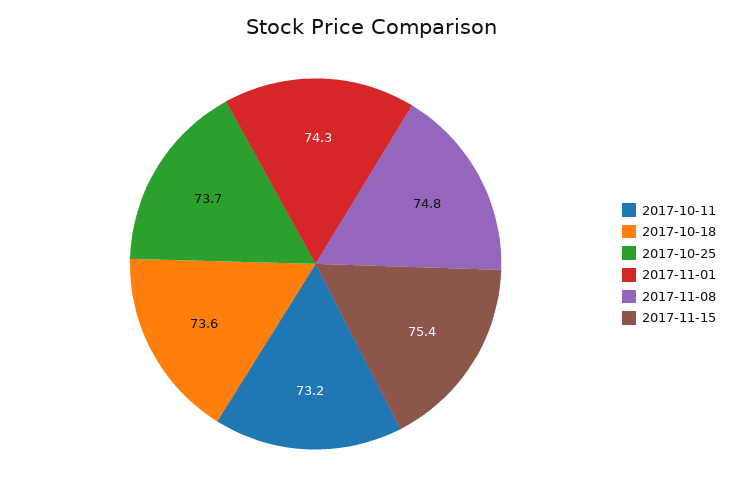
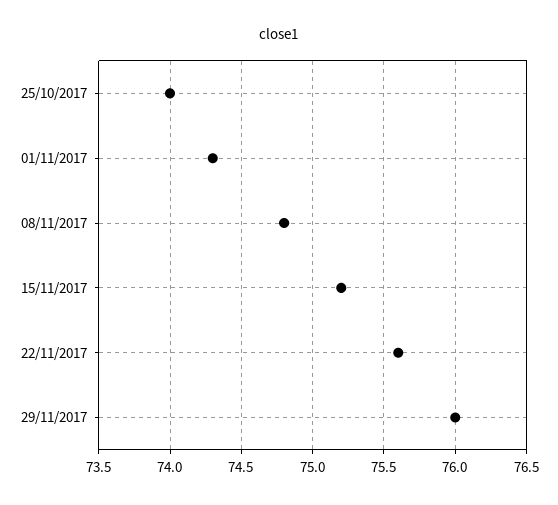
2017-10-11: 73.2 -> none
2017-10-18: 73.6 -> none
2017-10-25: 73.7 -> 74
2017-11-15: 75.4 -> 75.2
22/11/2017: none -> 75.6
29/11/2017: none -> 76

